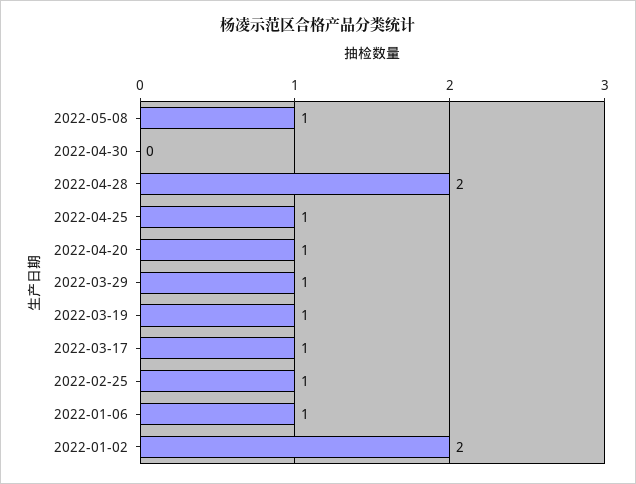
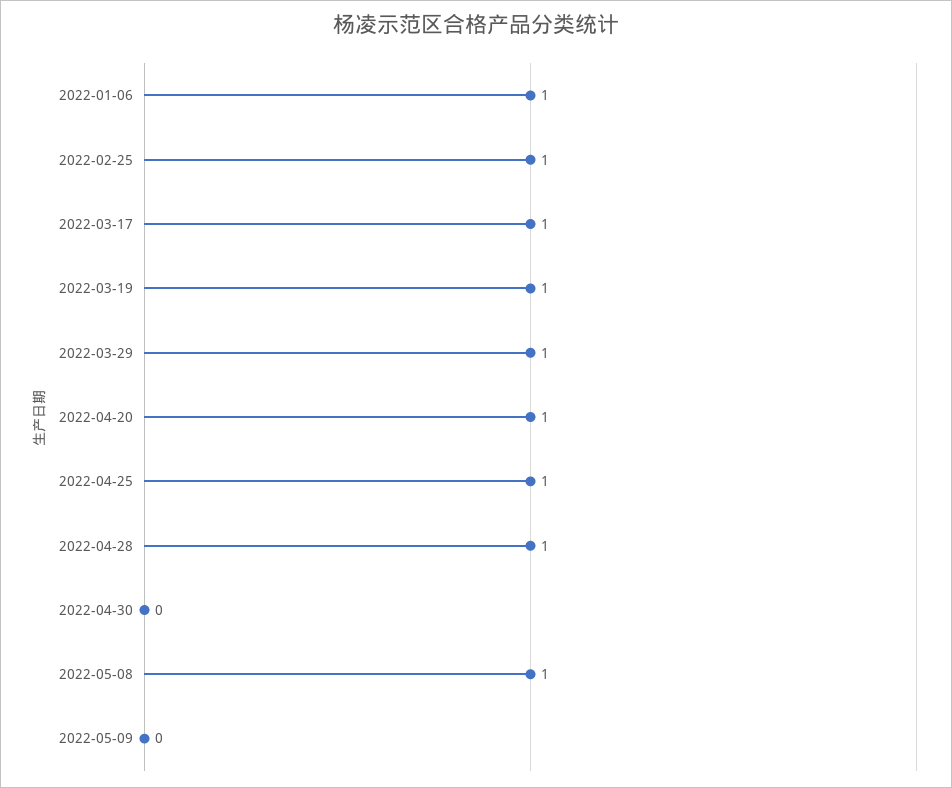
2022-04-28: 2 -> 1
2022-01-02: 2 -> none
2022-05-09: none -> 0

